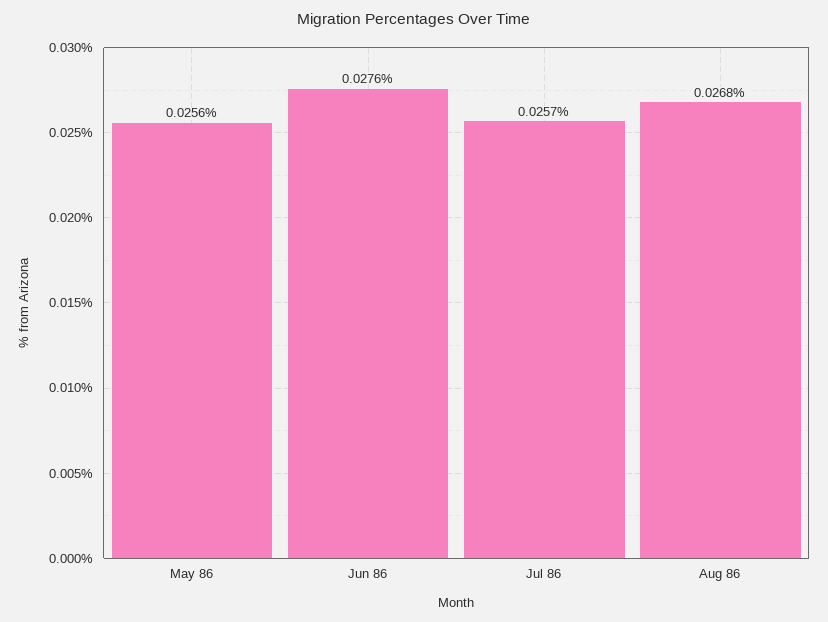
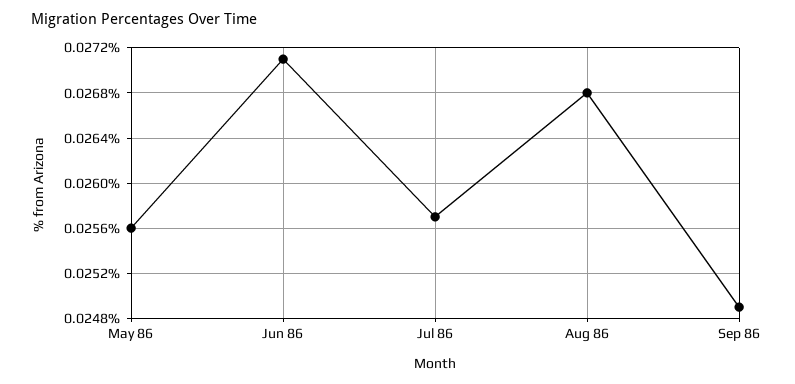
Jun 86: 0.0276 -> 0.0271
Sep 86: none -> 0.0249

